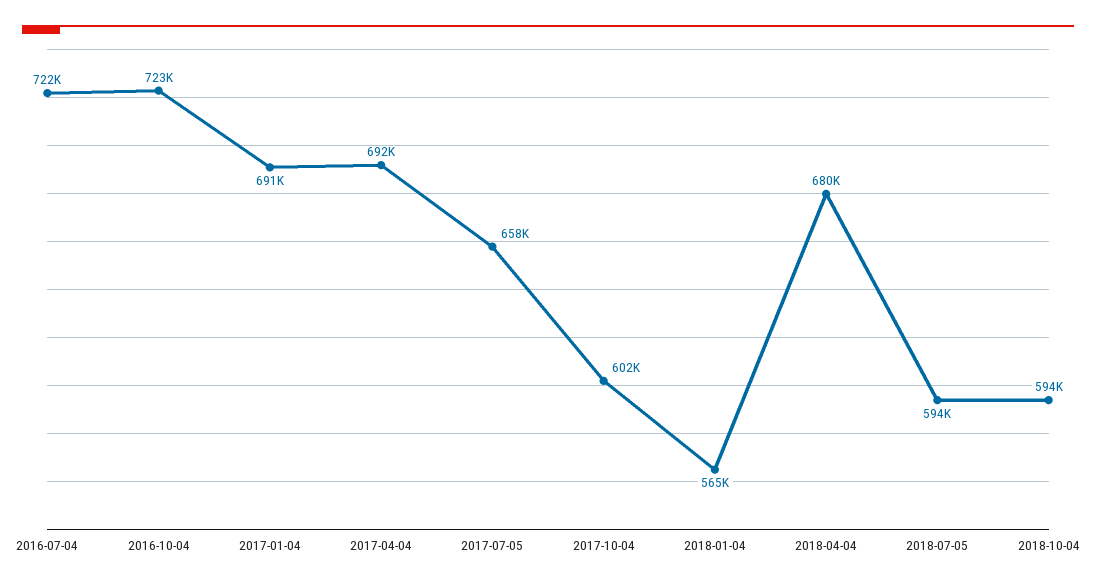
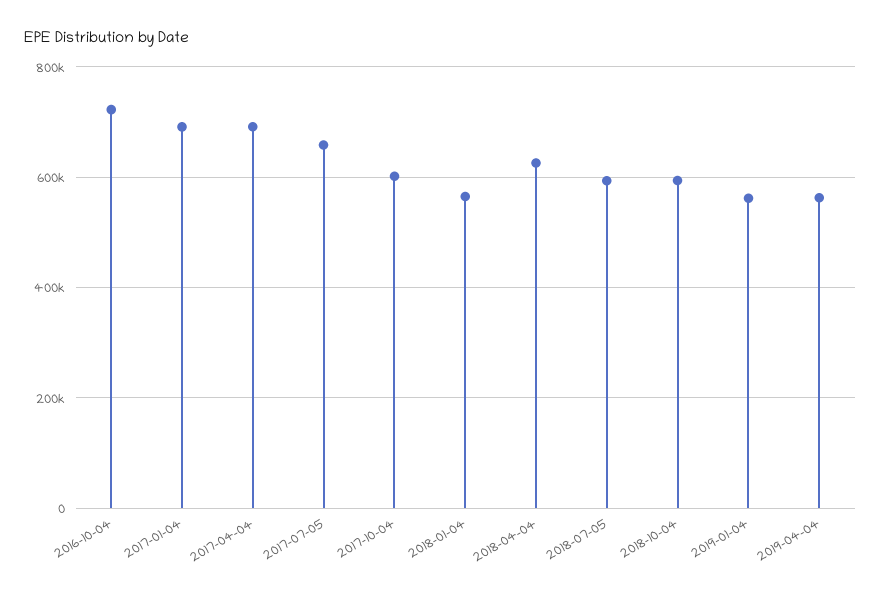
2016-07-04: 722000 -> none
2018-04-04: 680000 -> 620000
2019-01-04: none -> 560000
2019-04-04: none -> 560000

